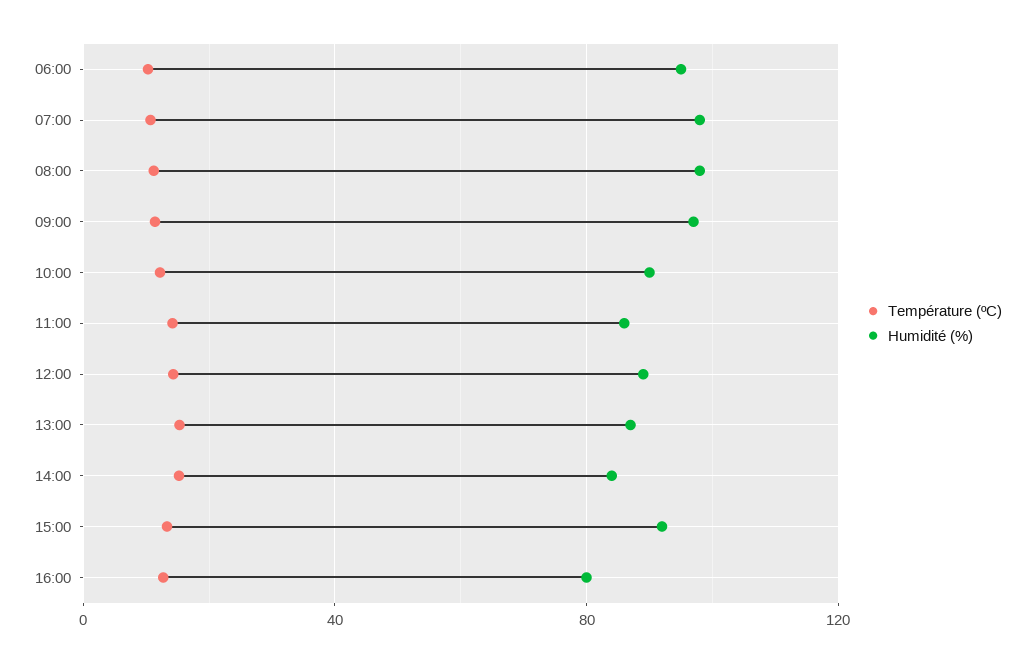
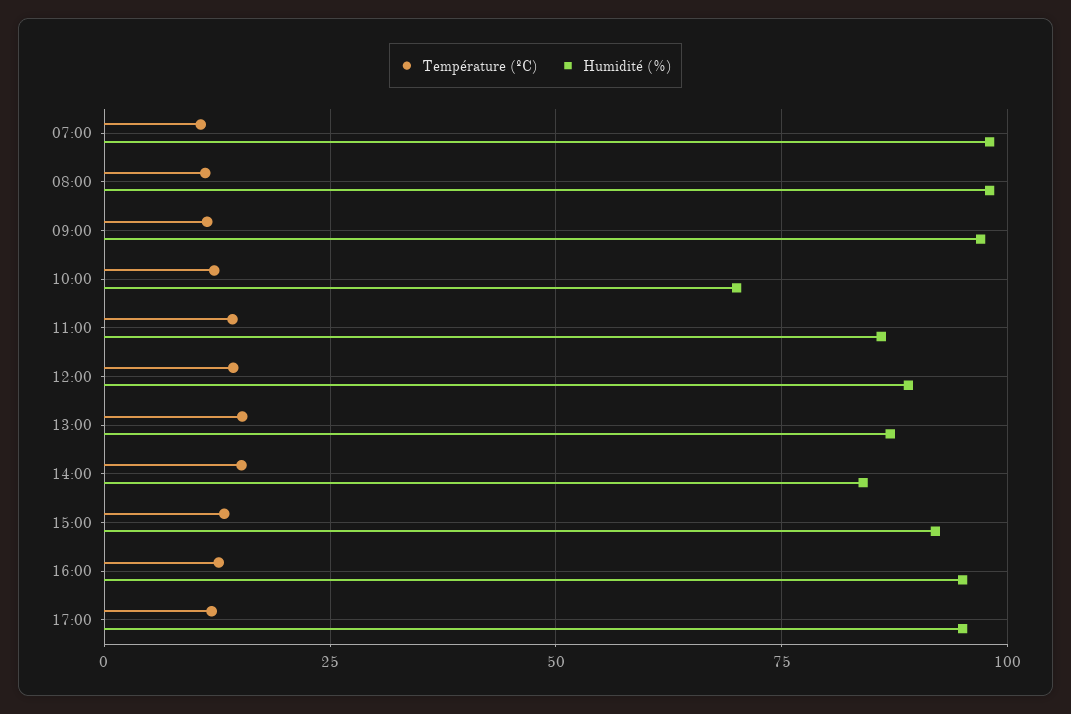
Température (ºC), 06:00: 10 -> none
Humidité (%), 06:00: 95 -> none
Humidité (%), 10:00: 90 -> 70
Humidité (%), 16:00: 80 -> 95
Température (ºC), 17:00: none -> 12.5
Humidité (%), 17:00: none -> 95

